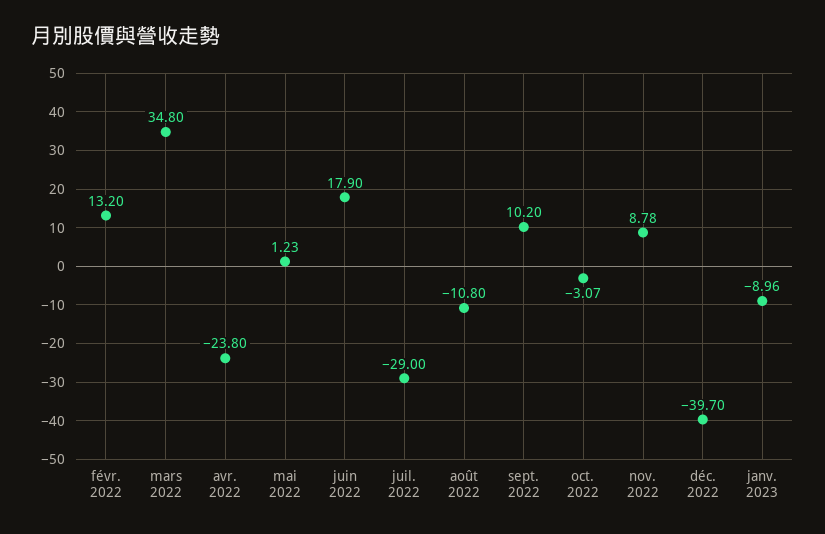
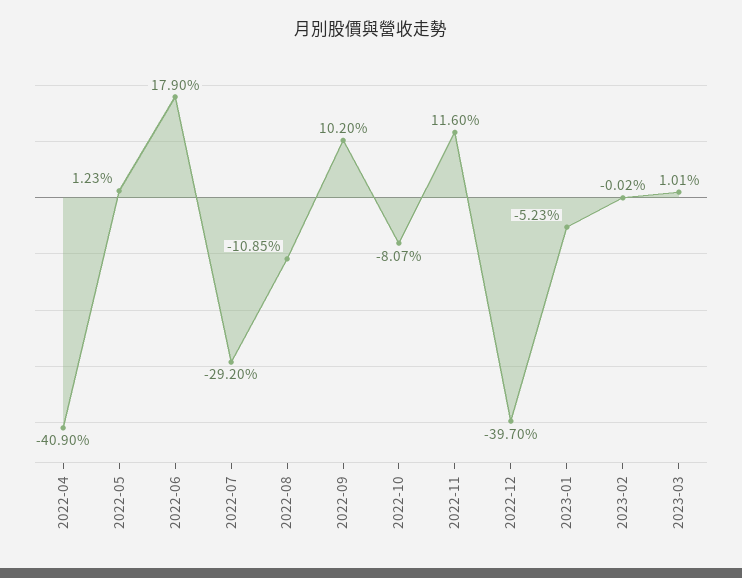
févr. 2022: 13.2 -> none
mars 2022: 34.8 -> none
avr. 2022: -23.8 -> -40.9
juil. 2022: -29 -> -29.2
août 2022: -10.8 -> -10.85
oct. 2022: -3.07 -> -8.07
nov. 2022: 8.78 -> 11.6
janv. 2023: -8.96 -> -5.23
2023-02: none -> -0.02
2023-03: none -> 1.01

